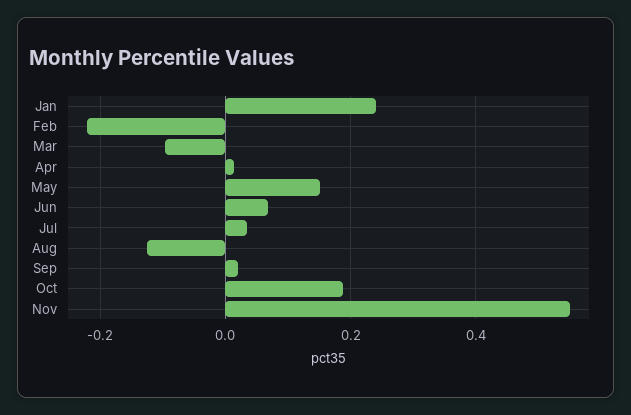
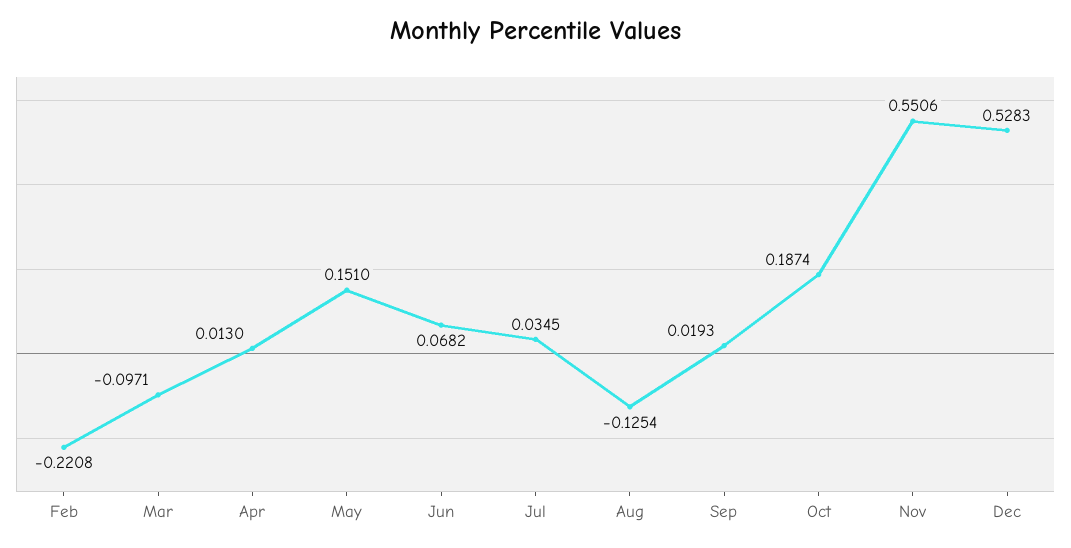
Jan: 0.24 -> none
Dec: none -> 0.5283

